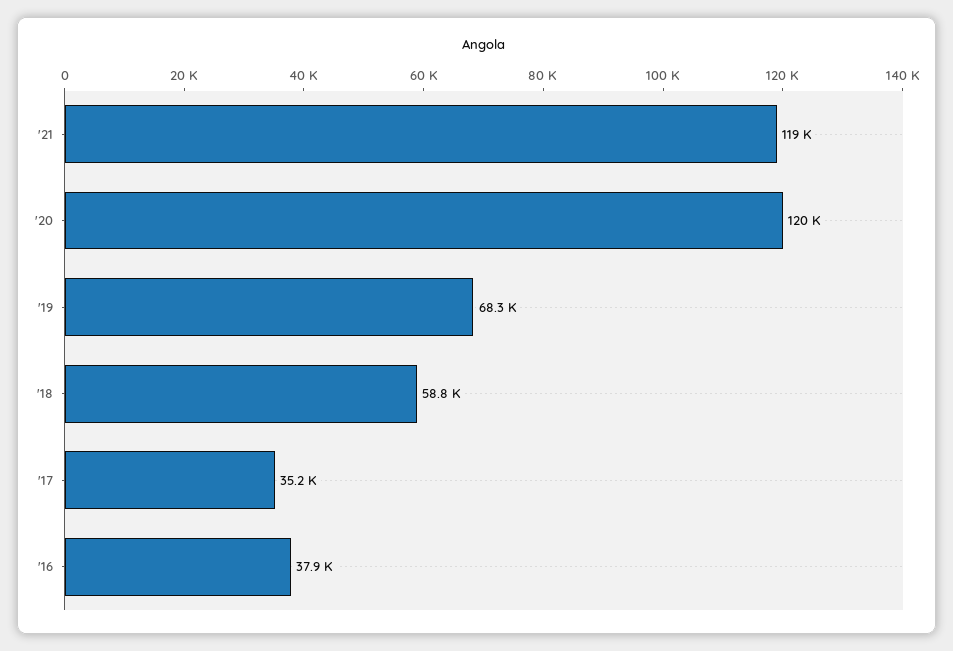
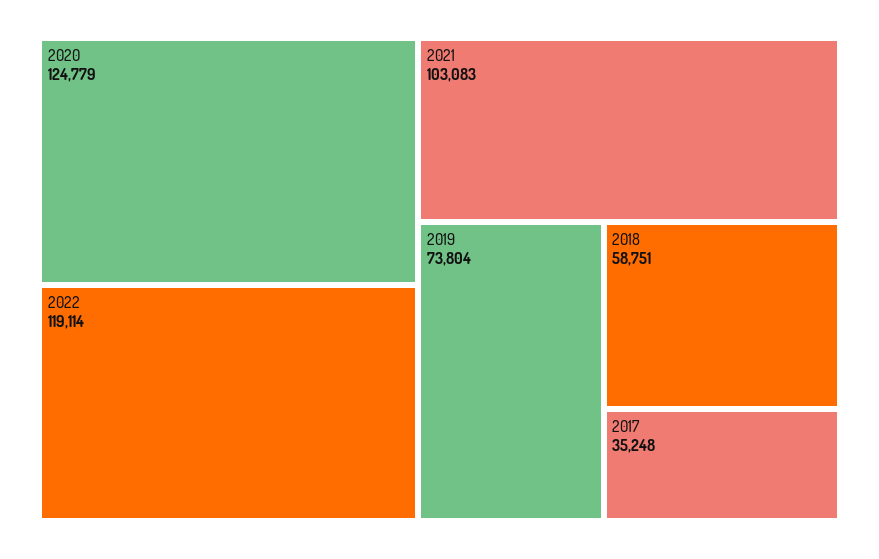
'21: 119000 -> 103083
'20: 120000 -> 124779
'19: 68300 -> 73804
'16: 37900 -> none
2022: none -> 119114

